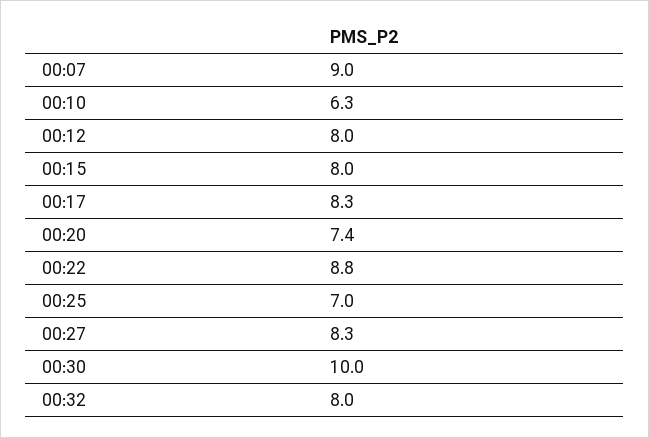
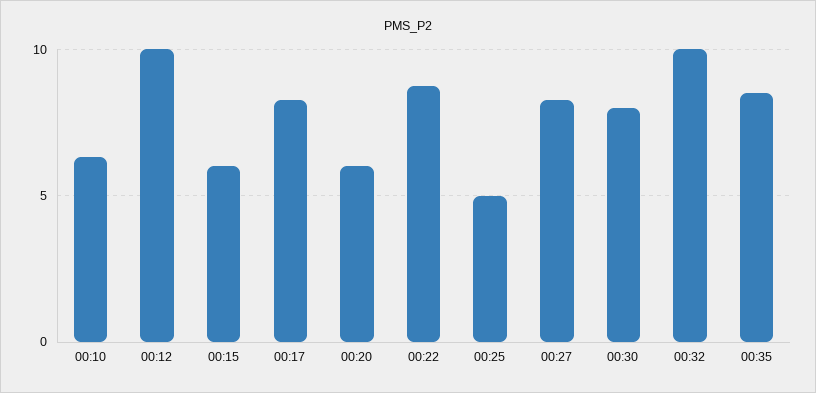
00:07: 9 -> none
00:12: 8 -> 10
00:15: 8 -> 6
00:20: 7.4 -> 6
00:25: 7 -> 5
00:30: 10 -> 8
00:32: 8 -> 10
00:35: none -> 8.5

